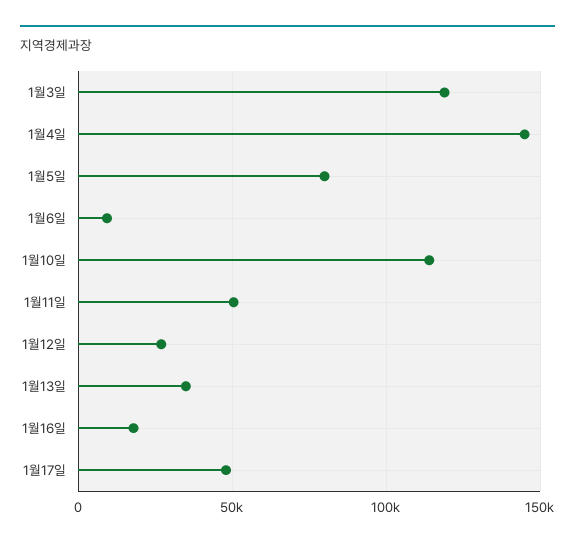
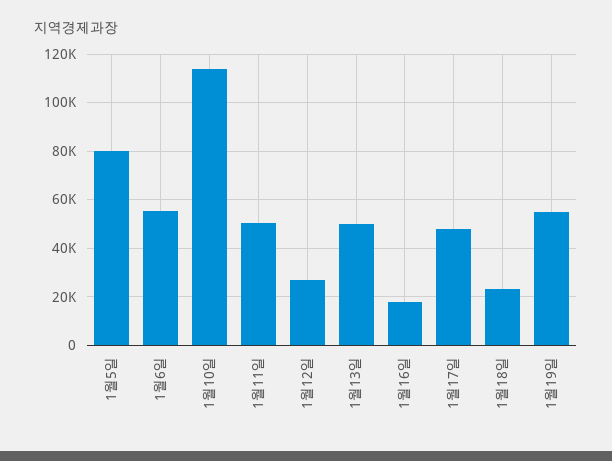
1월3일: 120000 -> none
1월4일: 145000 -> none
1월6일: 10000 -> 55000
1월13일: 35000 -> 50000
1월18일: none -> 22500
1월19일: none -> 55000

